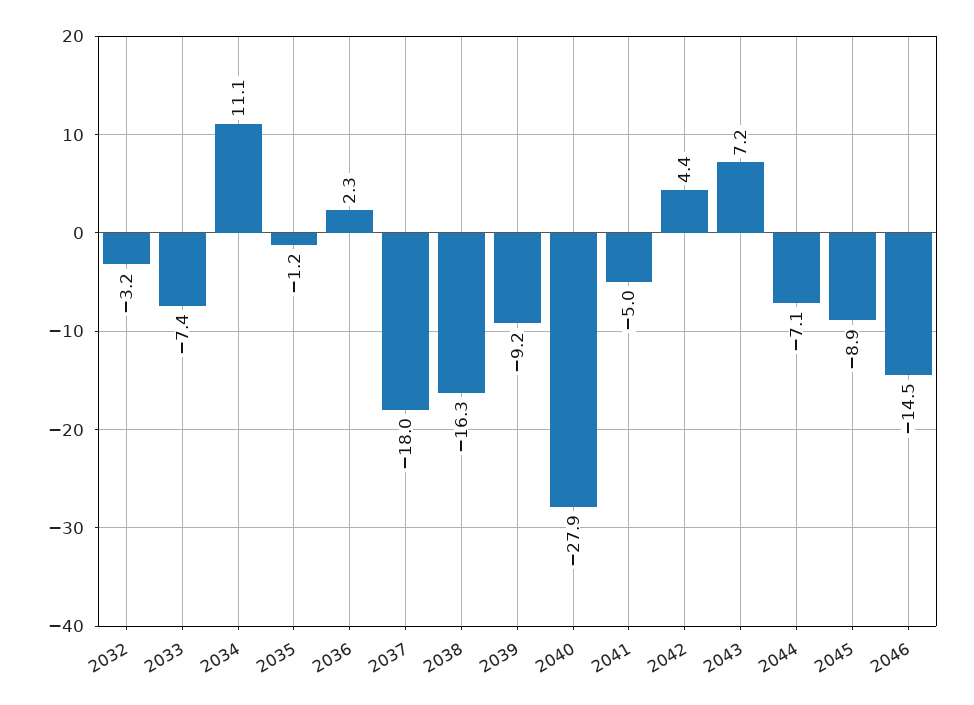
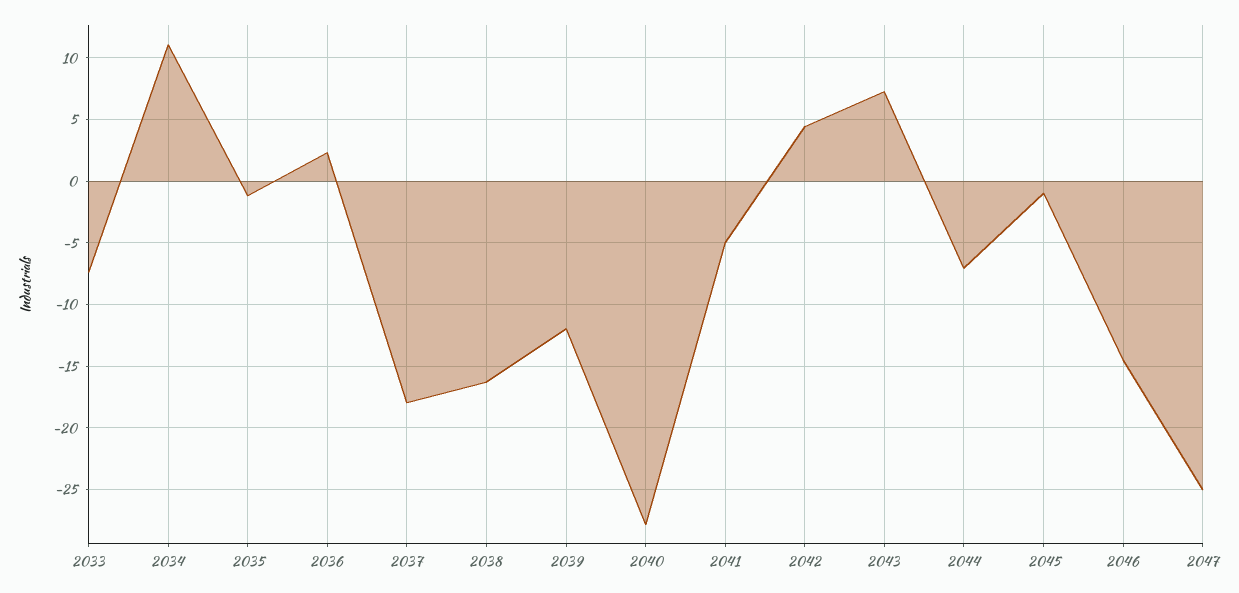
2032: -3.2 -> none
2039: -9.2 -> -12
2045: -8.9 -> -1
2047: none -> -25

